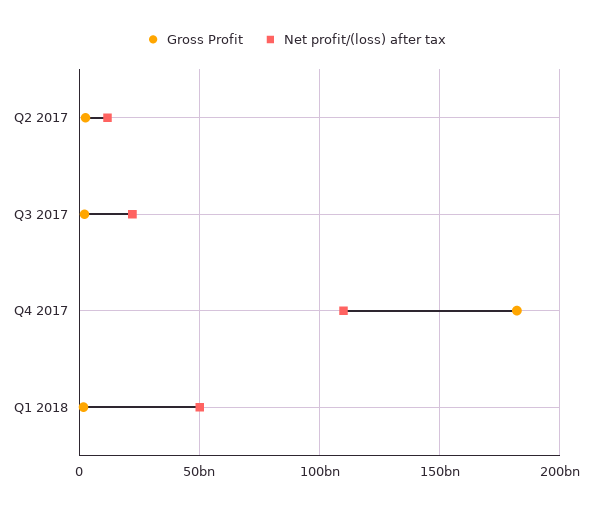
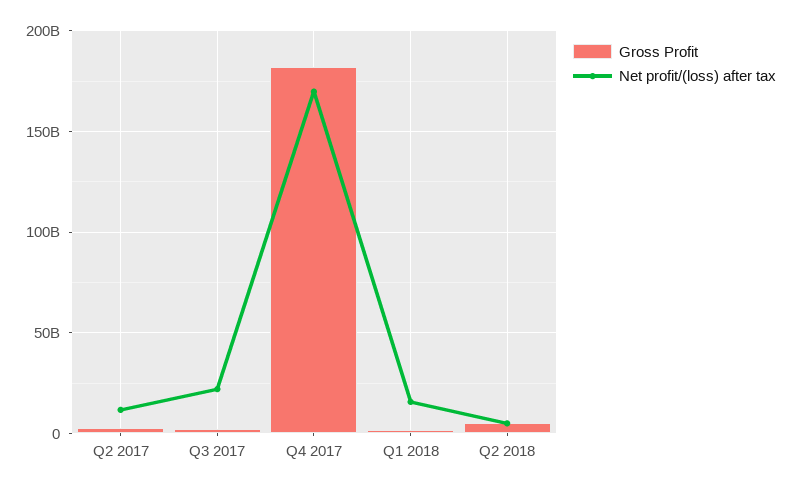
Net profit/(loss) after tax, Q4 2017: 110000000000 -> 170000000000
Net profit/(loss) after tax, Q1 2018: 50000000000 -> 15000000000
Gross Profit, Q2 2018: none -> 5000000000
Net profit/(loss) after tax, Q2 2018: none -> 5000000000

